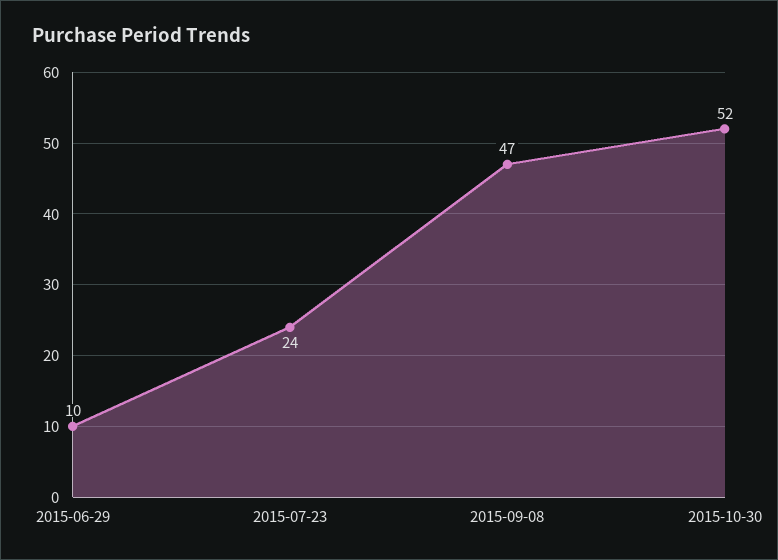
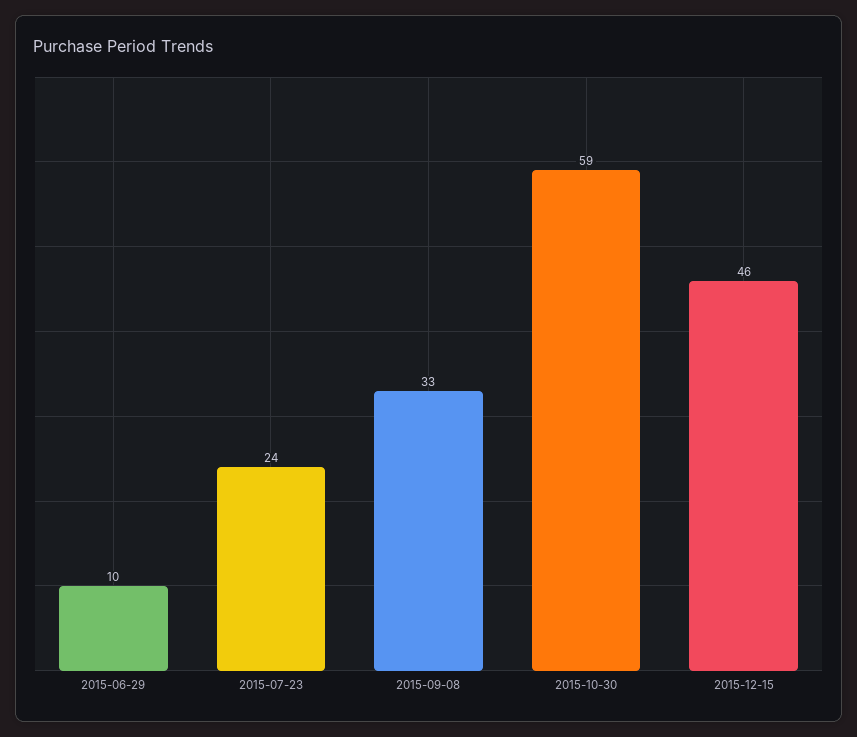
2015-09-08: 47 -> 33
2015-10-30: 52 -> 59
2015-12-15: none -> 46

